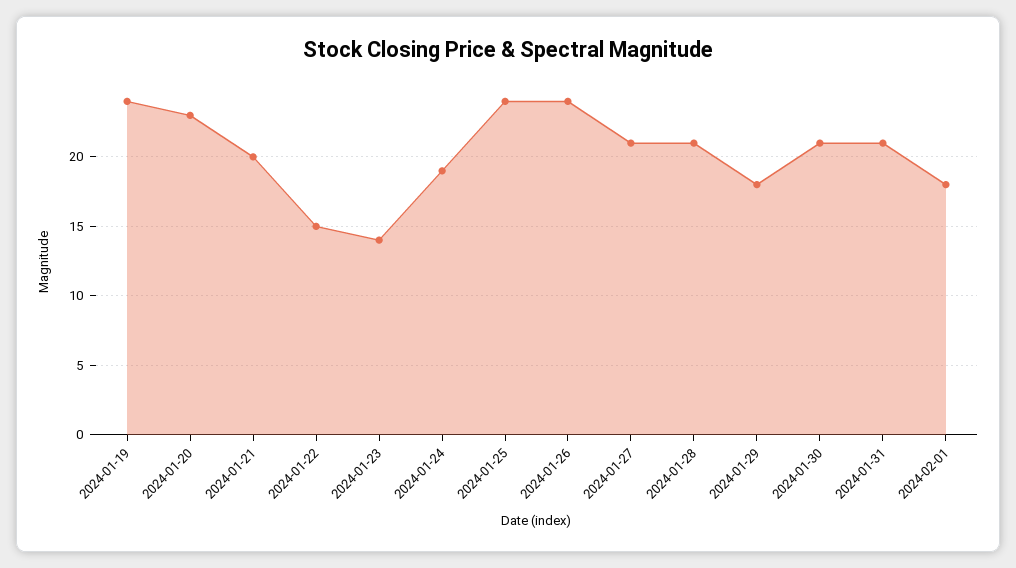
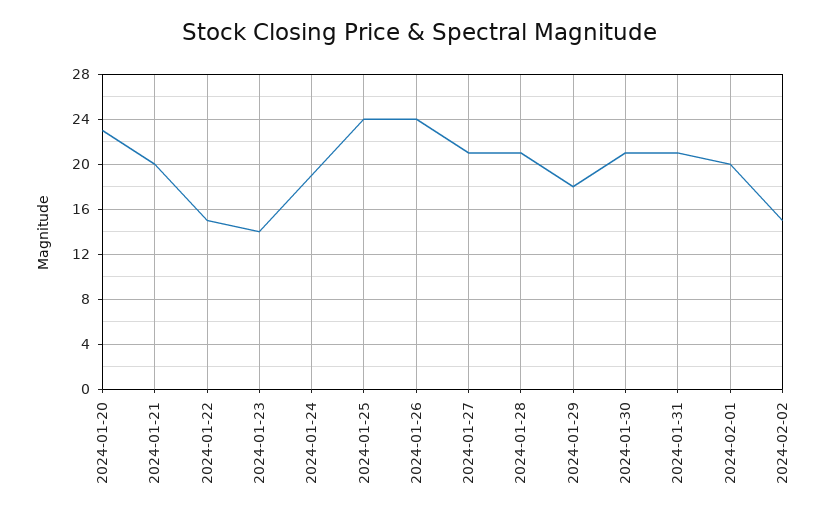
2024-01-19: 24 -> none
2024-02-01: 18 -> 20
2024-02-02: none -> 15

